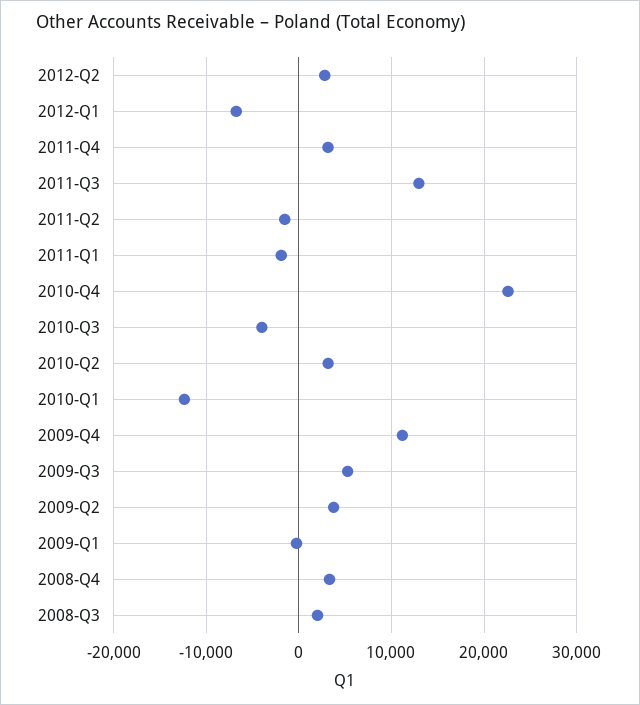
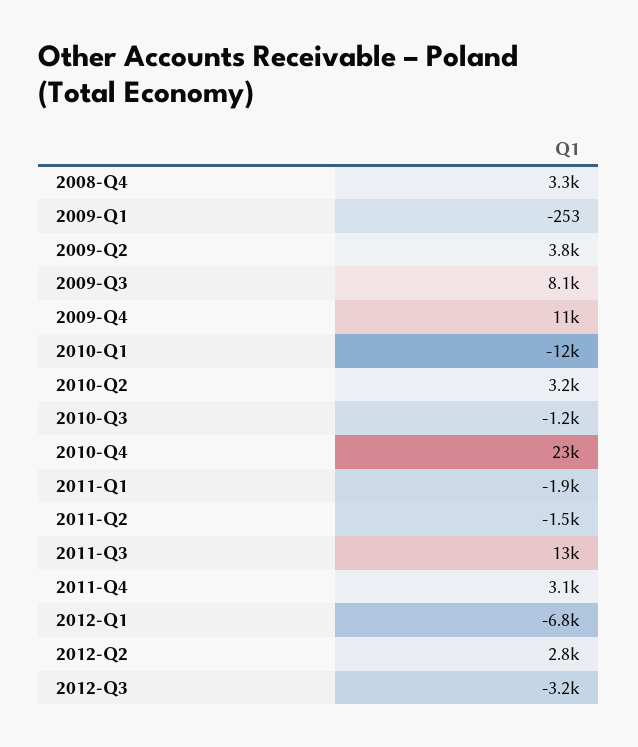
2010-Q3: -4000 -> -1200
2009-Q3: 5000 -> 8100
2008-Q3: 2000 -> none
2012-Q3: none -> -3200

